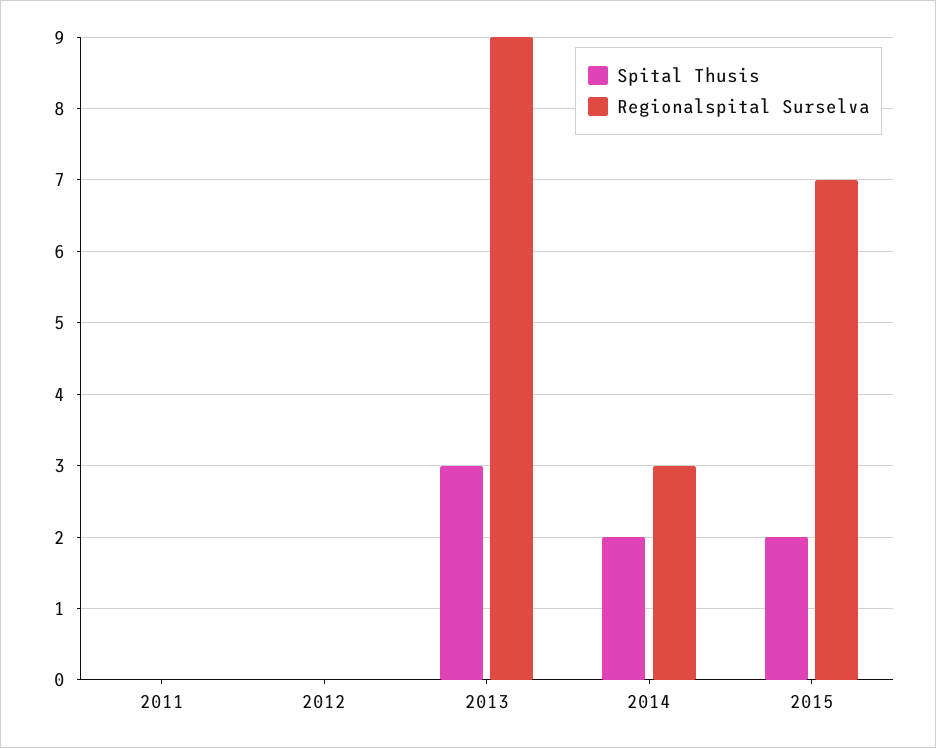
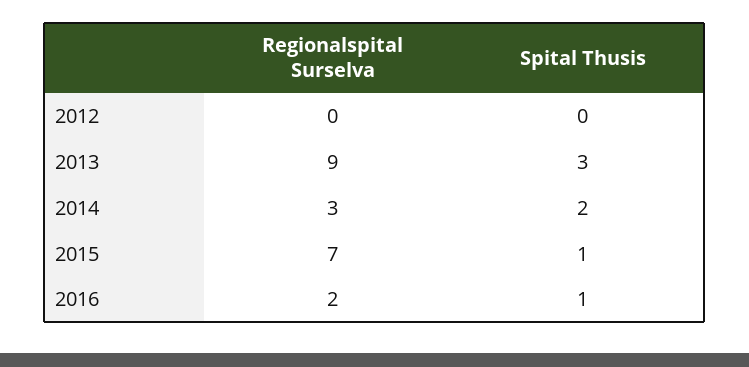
Spital Thusis, 2011: 0 -> none
Regionalspital Surselva, 2011: 0 -> none
Spital Thusis, 2015: 2 -> 1
Regionalspital Surselva, 2016: none -> 2
Spital Thusis, 2016: none -> 1

